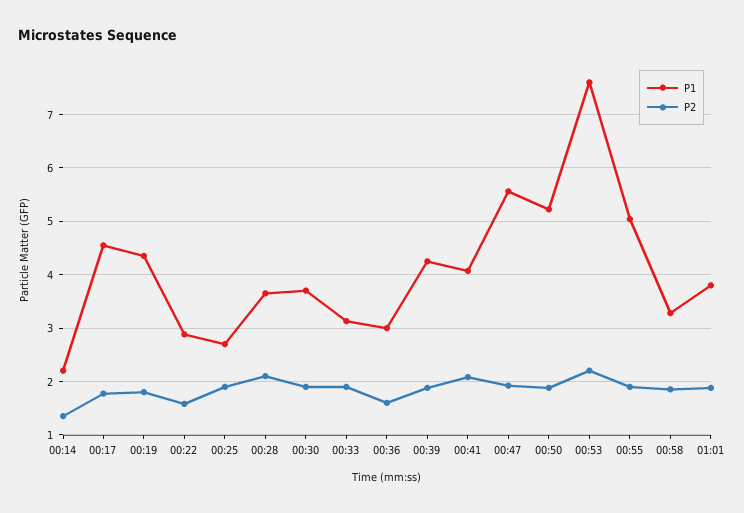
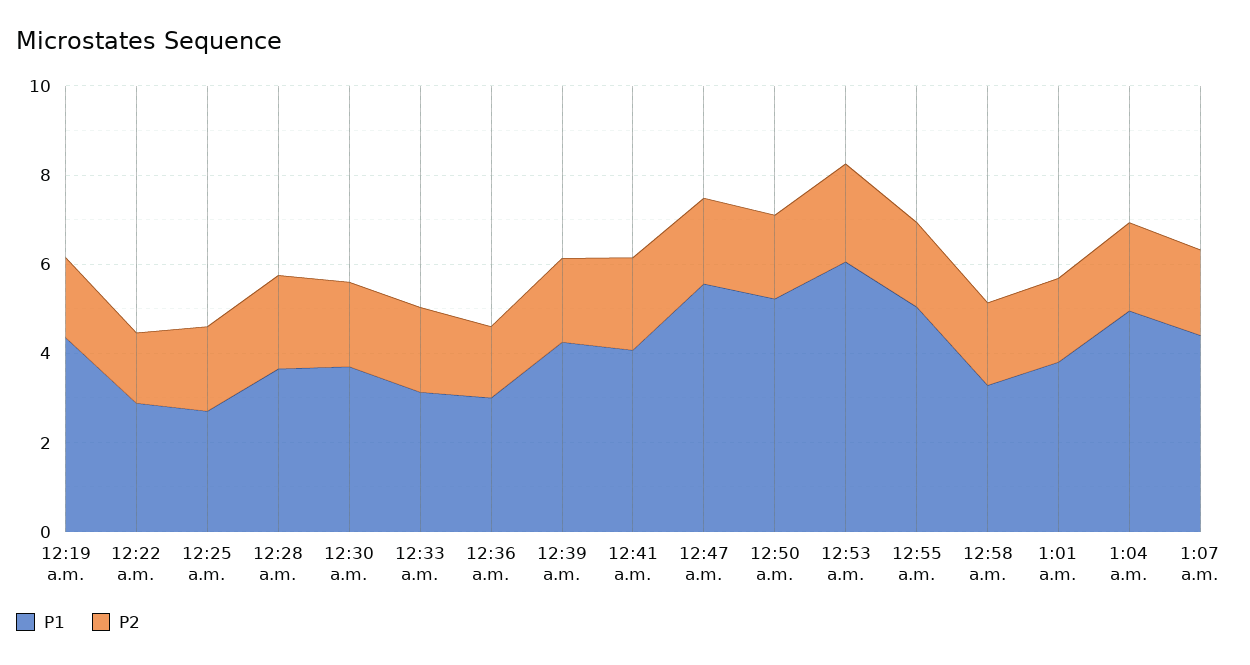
P1, 00:14: 2.2 -> none
P2, 00:14: 1.4 -> none
P1, 00:17: 4.6 -> none
P2, 00:17: 1.8 -> none
P1, 00:53: 7.6 -> 6
P1, 1:04 a.m.: none -> 5
P2, 1:04 a.m.: none -> 2
P1, 1:07 a.m.: none -> 4.5
P2, 1:07 a.m.: none -> 2

